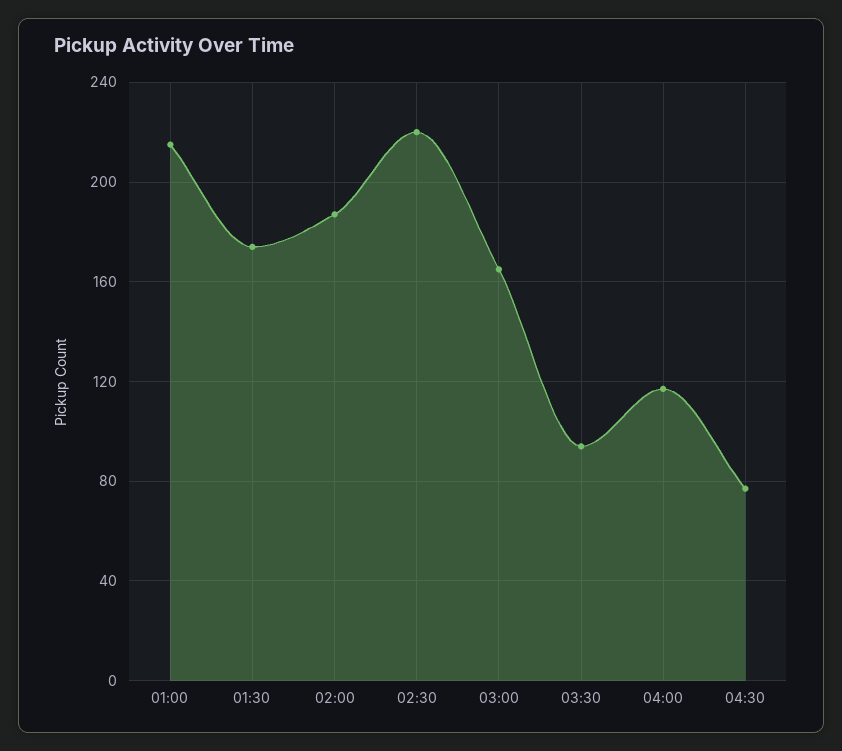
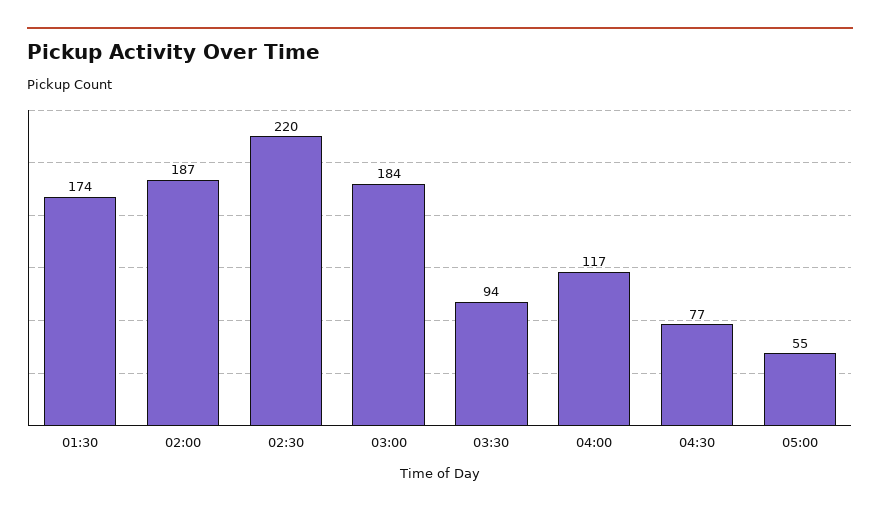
01:00: 215 -> none
03:00: 165 -> 184
05:00: none -> 55

